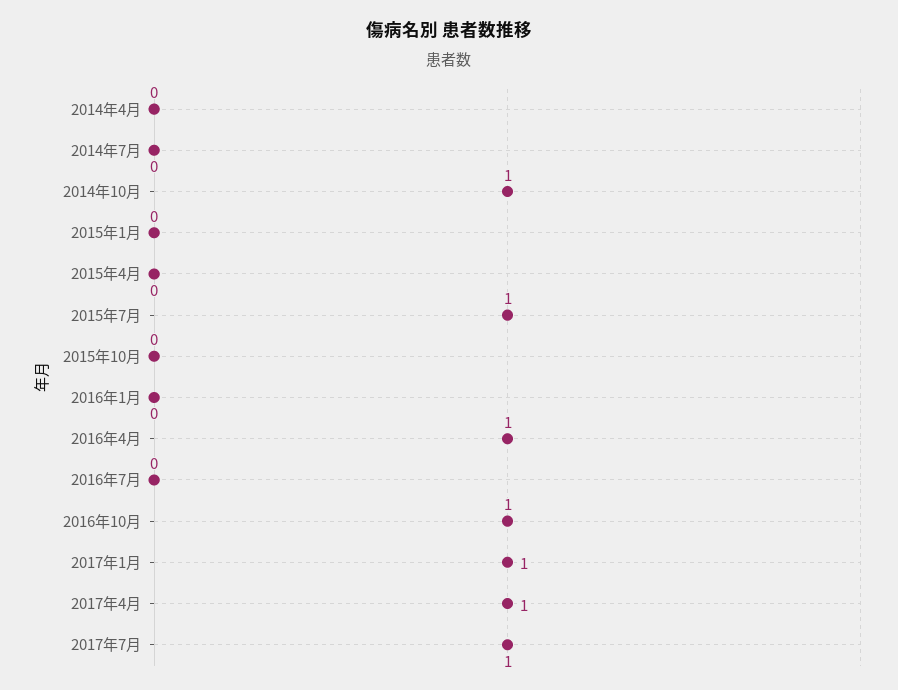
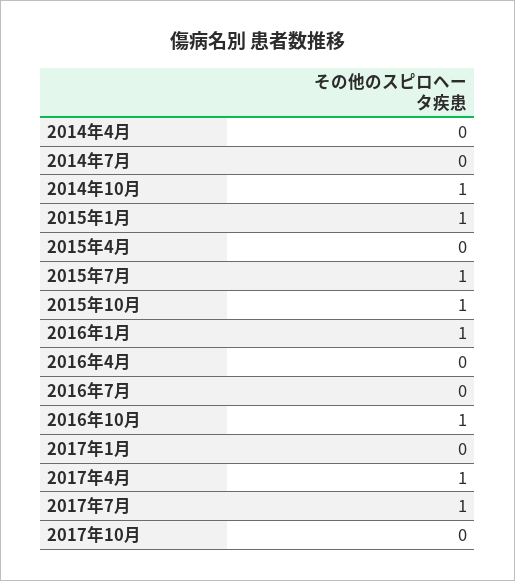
2015年1月: 0 -> 1
2015年10月: 0 -> 1
2016年1月: 0 -> 1
2016年4月: 1 -> 0
2017年1月: 1 -> 0
2017年10月: none -> 0

